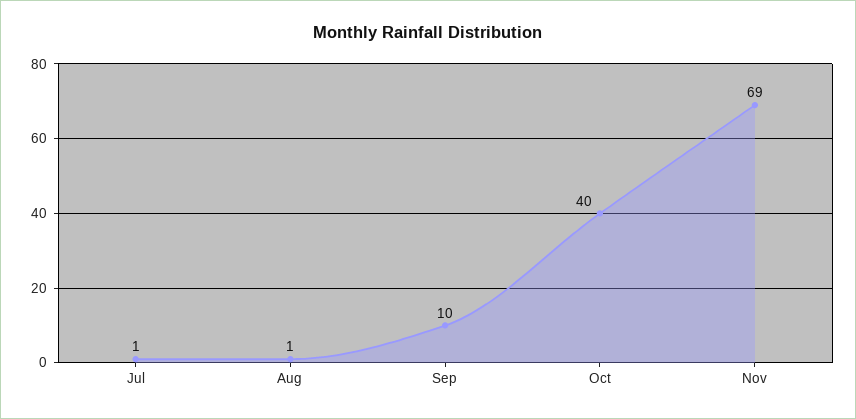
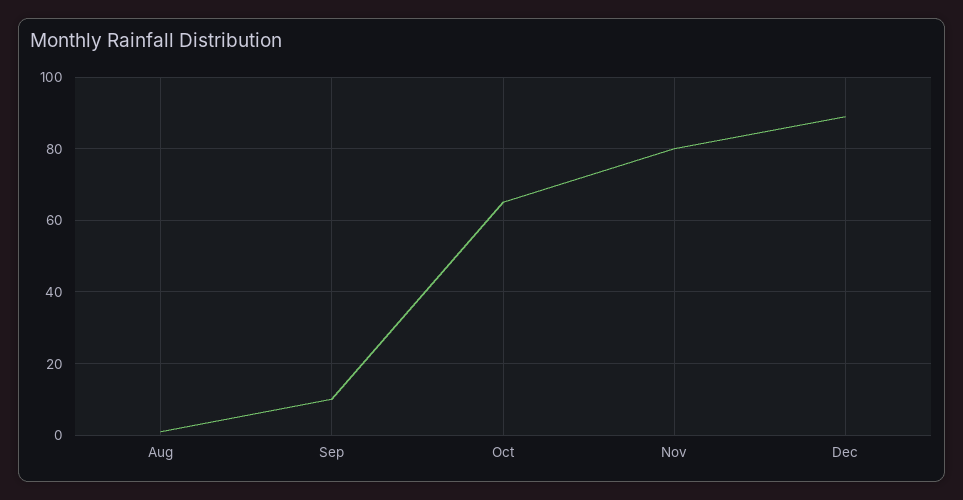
Jul: 1 -> none
Oct: 40 -> 65
Nov: 69 -> 80
Dec: none -> 90

